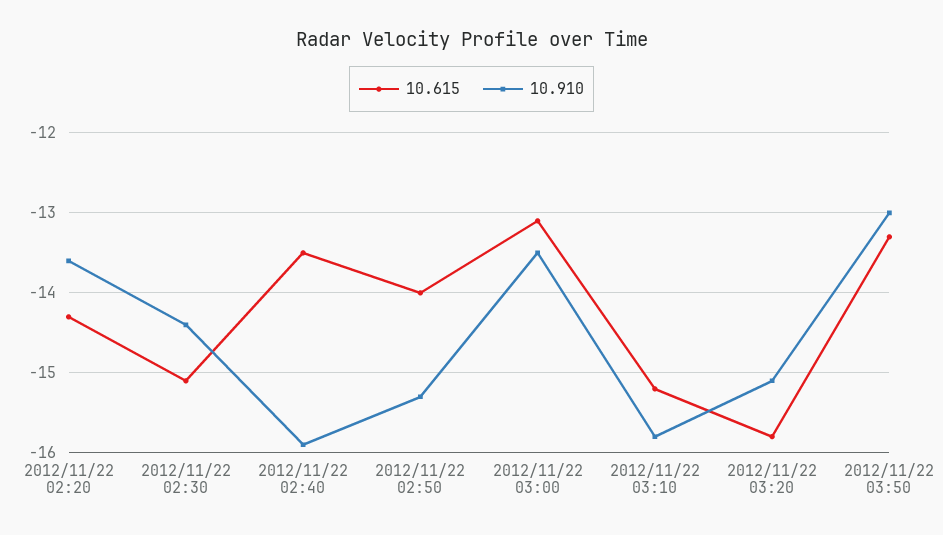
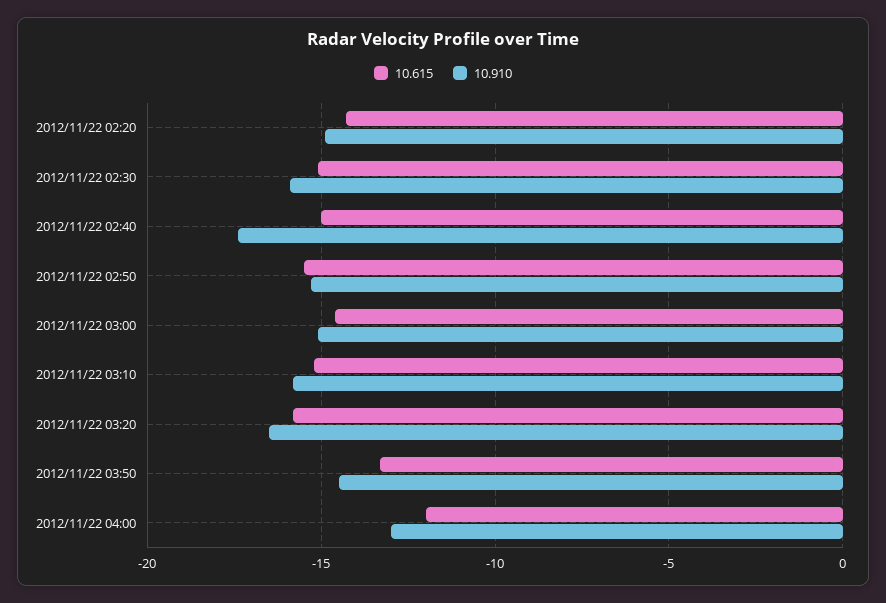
10.910, 2012/11/22 02:20: -13.6 -> -15
10.910, 2012/11/22 02:30: -14.4 -> -16
10.615, 2012/11/22 02:40: -13.5 -> -15
10.910, 2012/11/22 02:40: -15.9 -> -17.5
10.615, 2012/11/22 02:50: -14 -> -15.5
10.615, 2012/11/22 03:00: -13.1 -> -14.5
10.910, 2012/11/22 03:00: -13.5 -> -15
10.910, 2012/11/22 03:20: -15.1 -> -16.5
10.910, 2012/11/22 03:50: -13 -> -14.5
10.615, 2012/11/22 04:00: none -> -12
10.910, 2012/11/22 04:00: none -> -13

